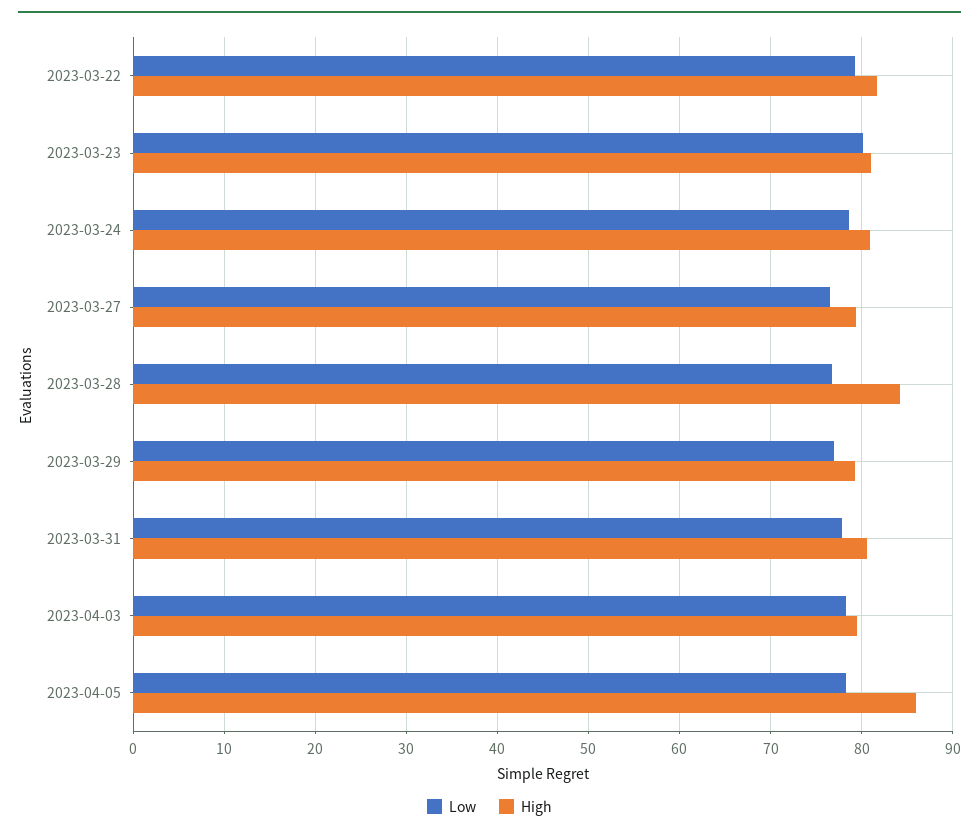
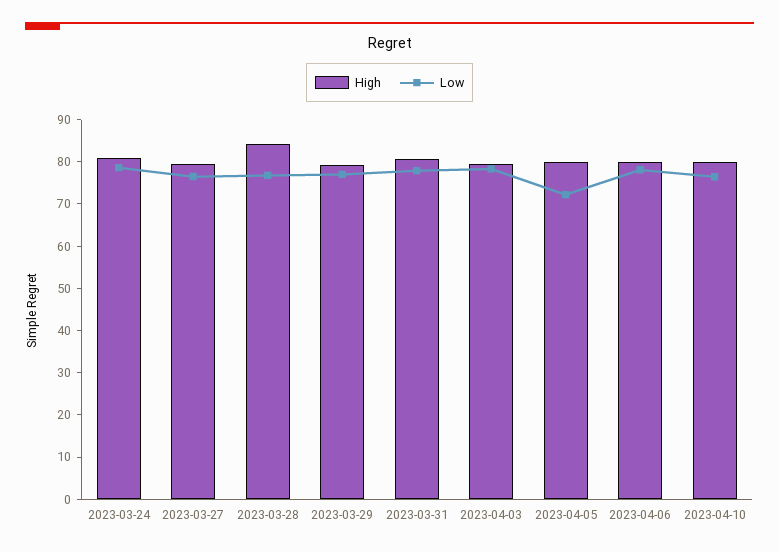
Low, 2023-03-22: 79 -> none
High, 2023-03-22: 82 -> none
Low, 2023-03-23: 80 -> none
High, 2023-03-23: 81 -> none
Low, 2023-04-05: 78 -> 72
High, 2023-04-05: 86 -> 80
High, 2023-04-06: none -> 80
Low, 2023-04-06: none -> 78
High, 2023-04-10: none -> 80
Low, 2023-04-10: none -> 76

